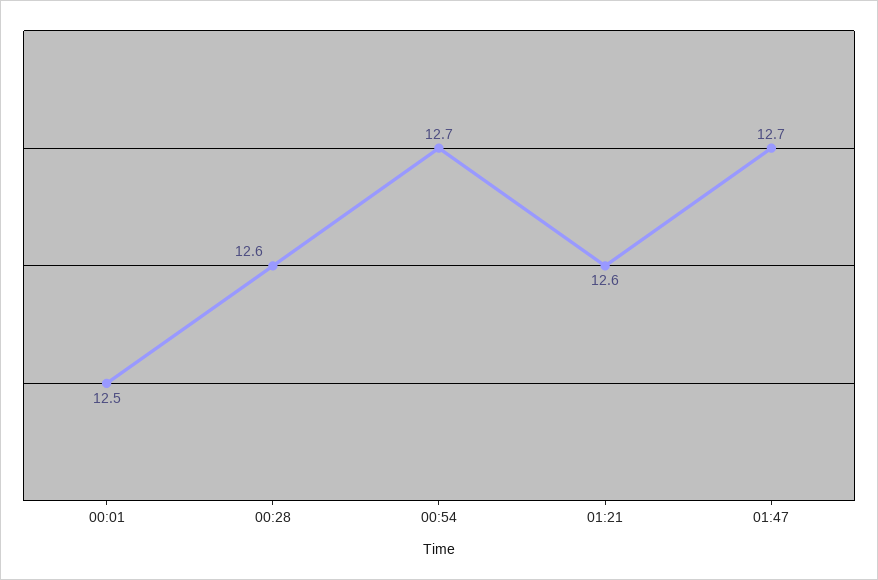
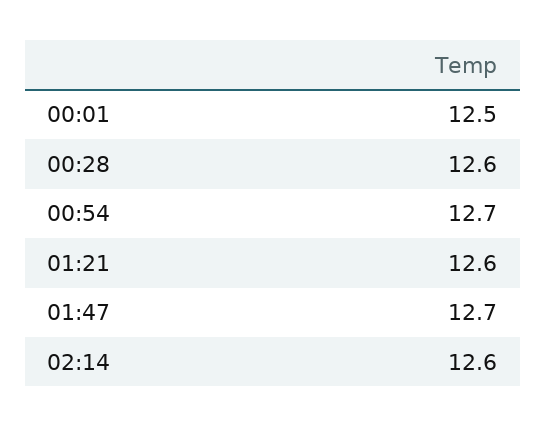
02:14: none -> 12.6

